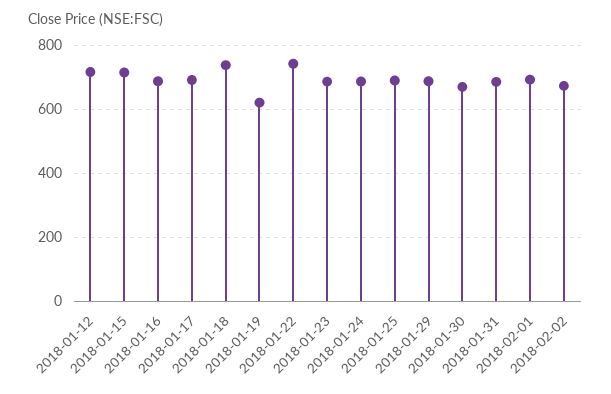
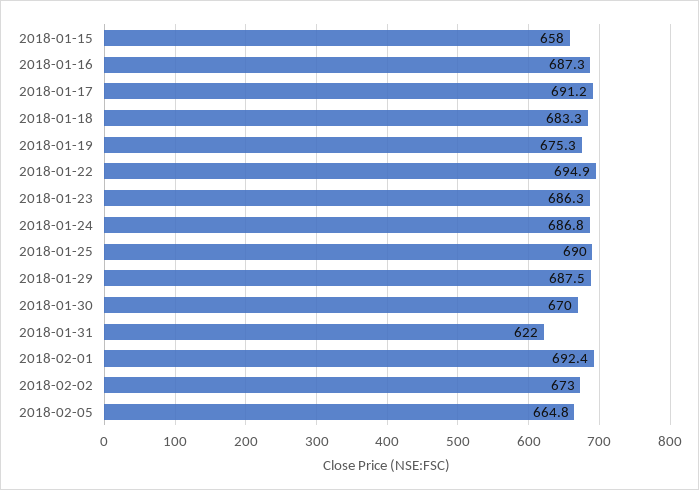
2018-01-12: 720 -> none
2018-01-15: 720 -> 658
2018-01-18: 740 -> 683.3
2018-01-19: 620 -> 675.3
2018-01-22: 740 -> 694.9
2018-01-31: 680 -> 622
2018-02-05: none -> 664.8

